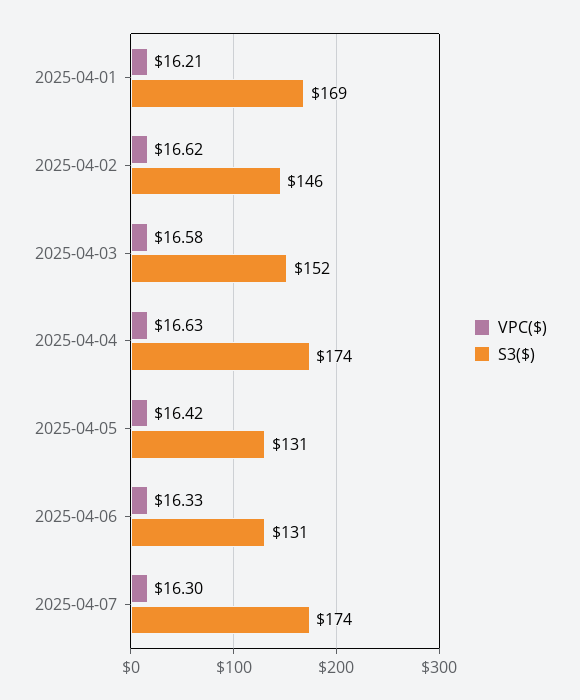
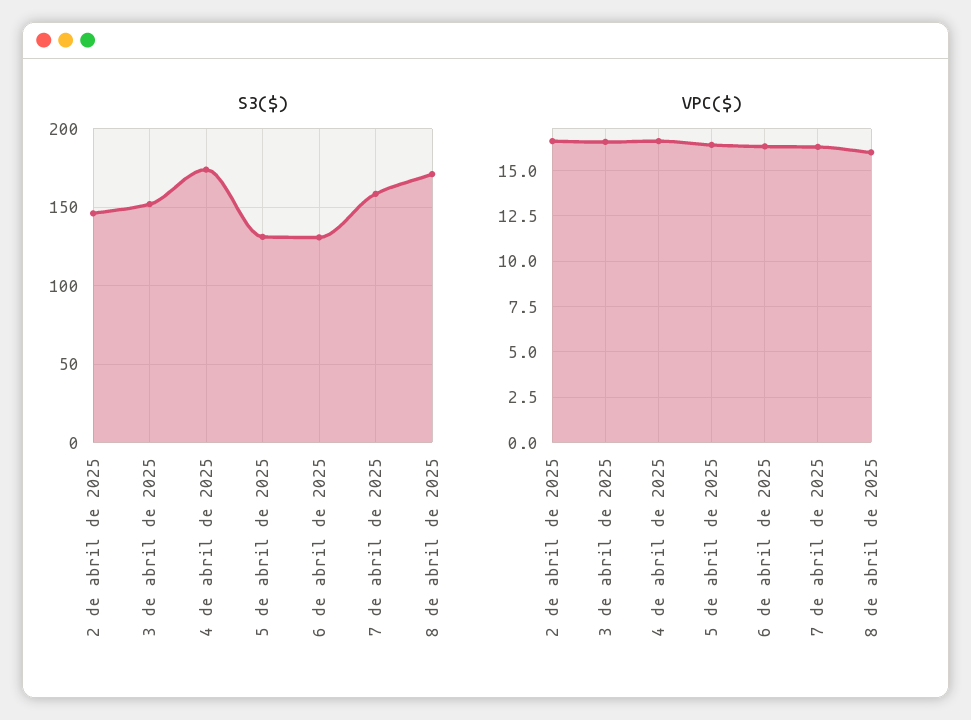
VPC($), 2025-04-01: 16.21 -> none
S3($), 2025-04-01: 169 -> none
S3($), 2025-04-07: 174 -> 160
S3($), 8 de abril de 2025: none -> 170
VPC($), 8 de abril de 2025: none -> 16

